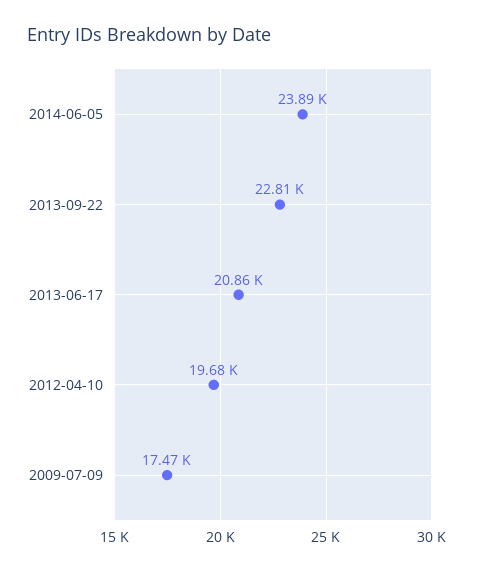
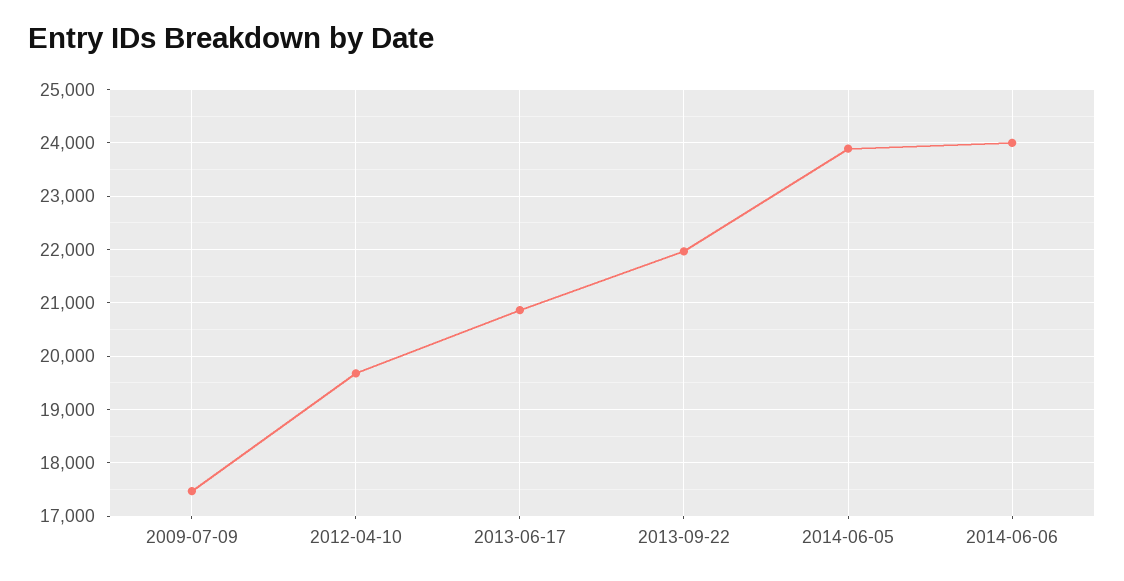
2013-09-22: 22810 -> 22000
2014-06-06: none -> 24000

